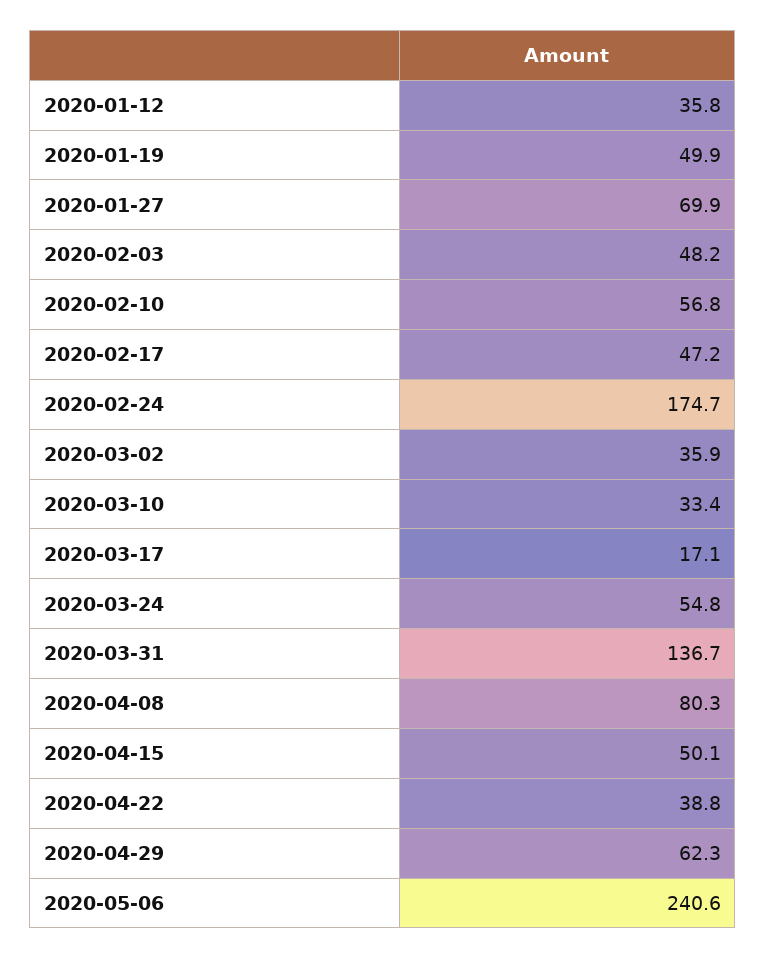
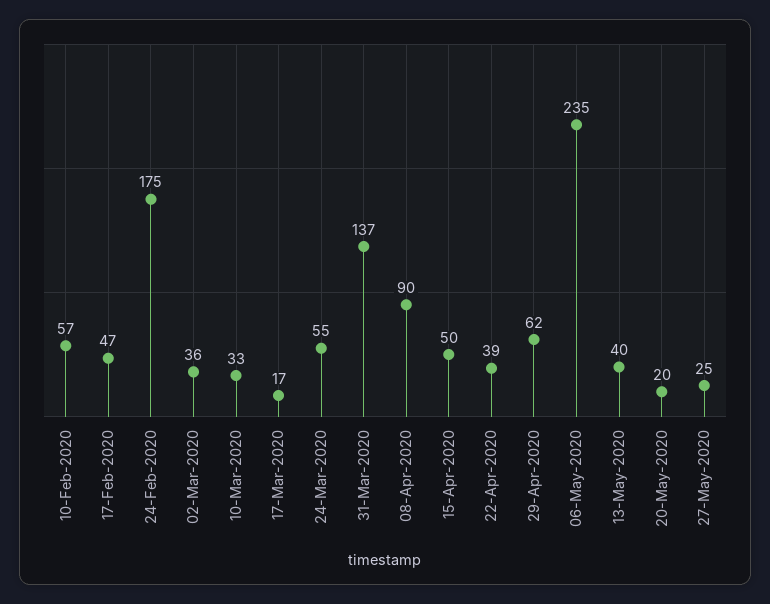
2020-01-12: 35.8 -> none
2020-01-19: 49.9 -> none
2020-01-27: 69.9 -> none
2020-02-03: 48.2 -> none
2020-04-08: 80.3 -> 90
2020-05-06: 240.6 -> 235
13-May-2020: none -> 40
20-May-2020: none -> 20
27-May-2020: none -> 25

